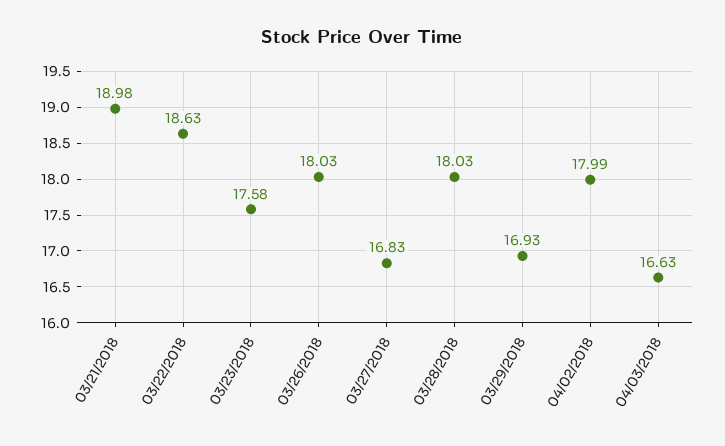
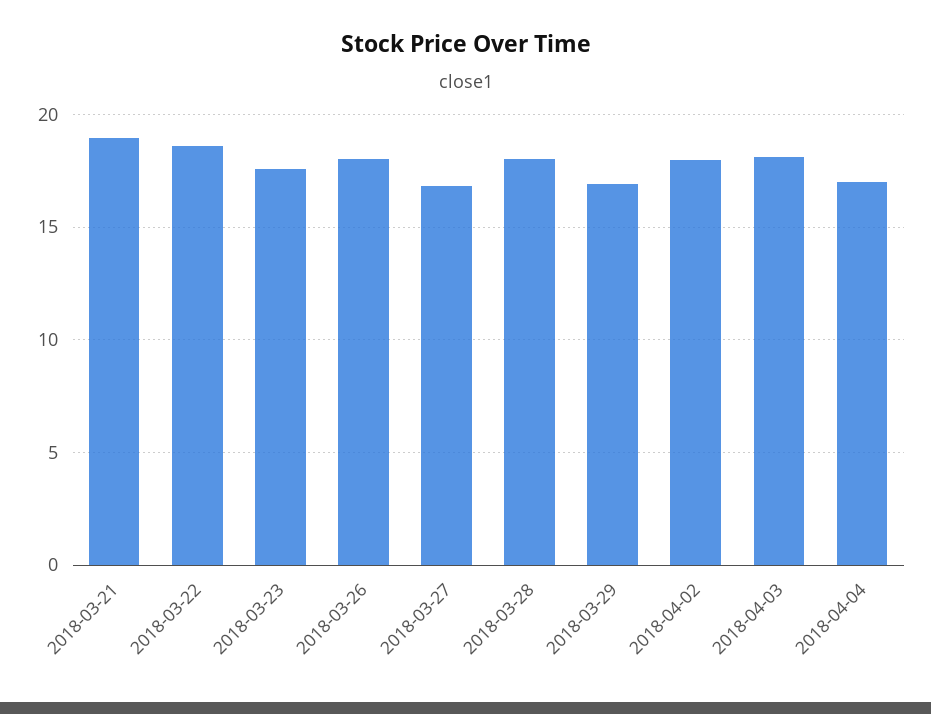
04/03/2018: 16.63 -> 18
2018-04-04: none -> 17

